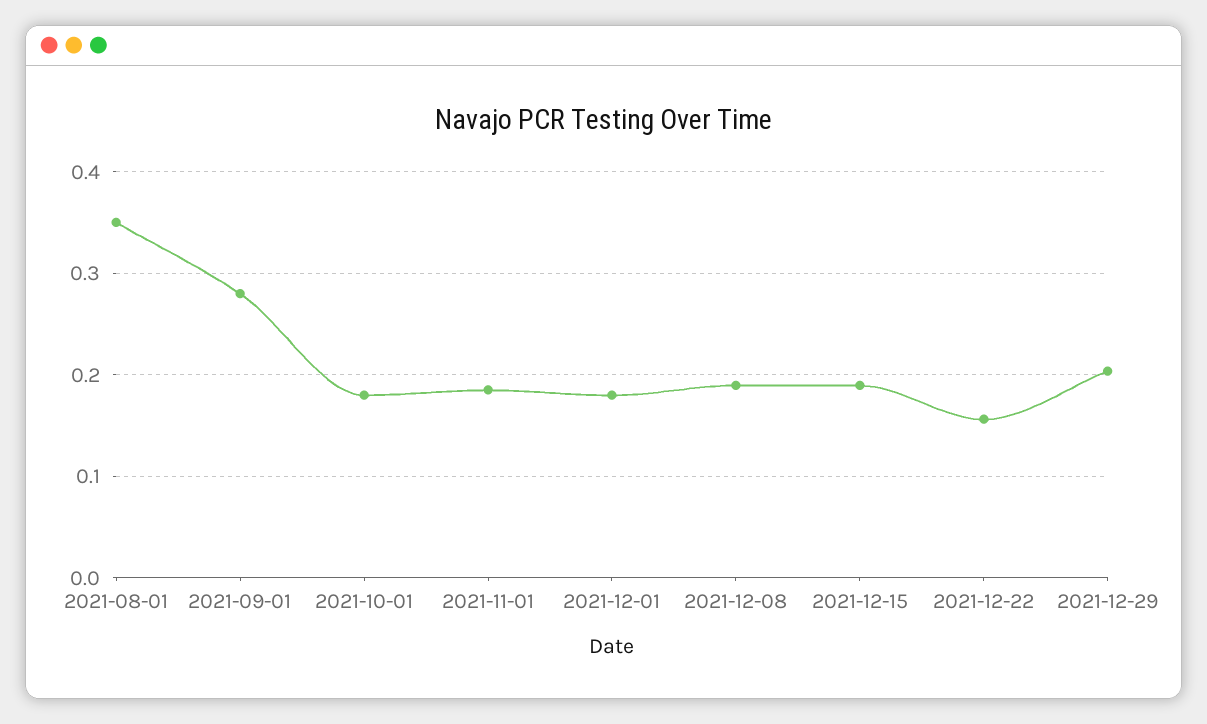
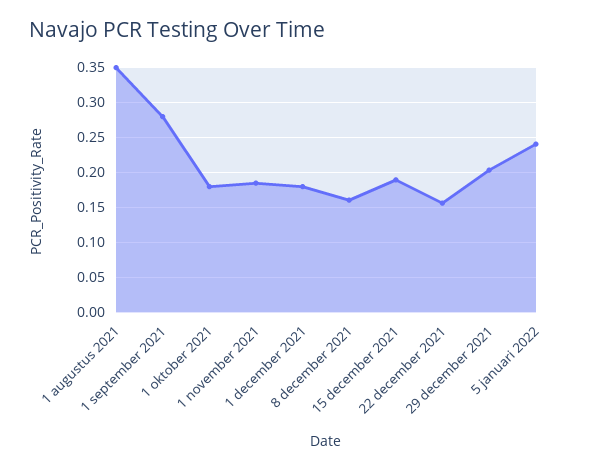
2021-12-08: 0.19 -> 0.16
5 januari 2022: none -> 0.24

